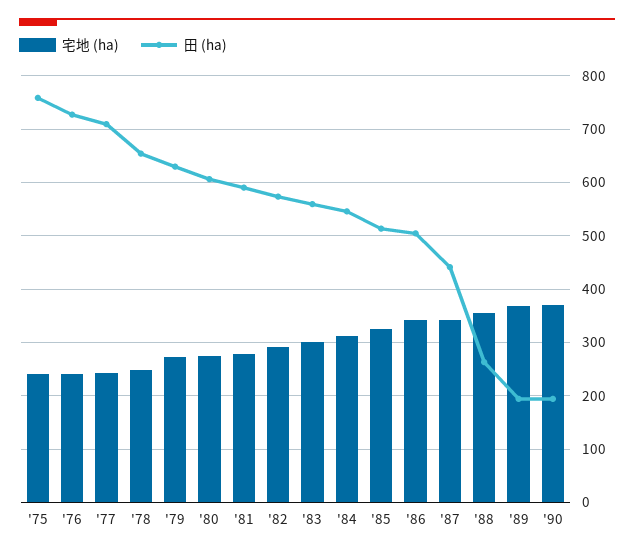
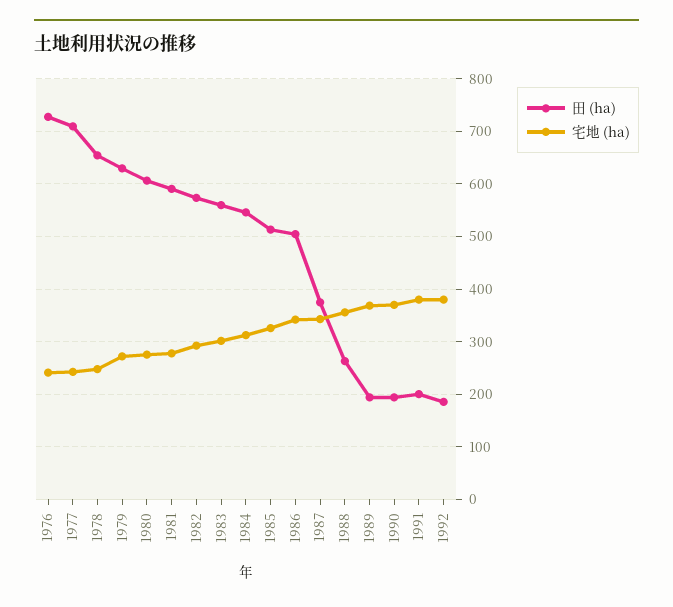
宅地 (ha), '75: 240 -> none
田 (ha), '75: 760 -> none
田 (ha), '87: 440 -> 380
田 (ha), 1991: none -> 200
宅地 (ha), 1991: none -> 380
田 (ha), 1992: none -> 180
宅地 (ha), 1992: none -> 380

